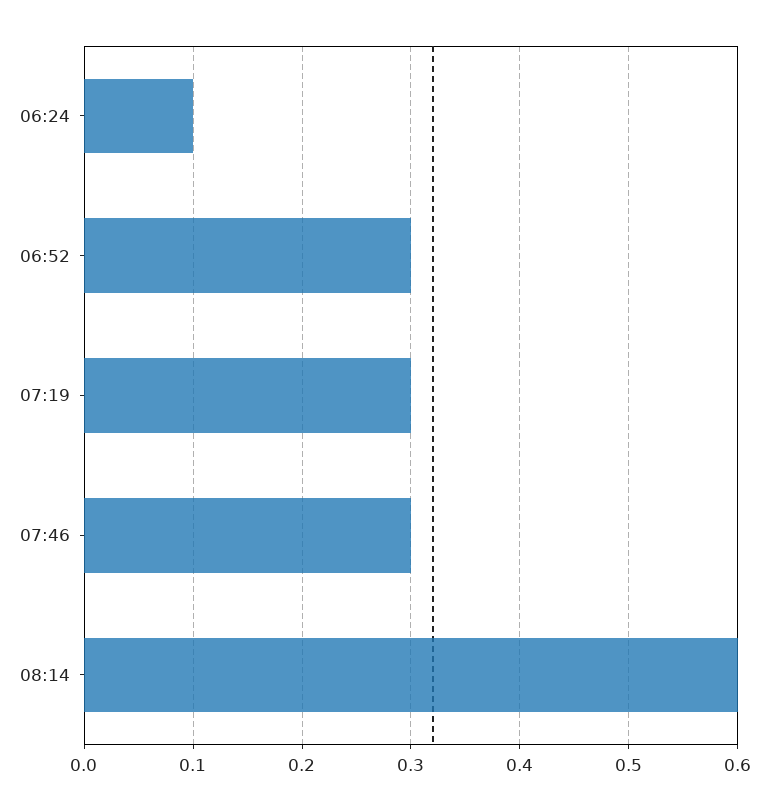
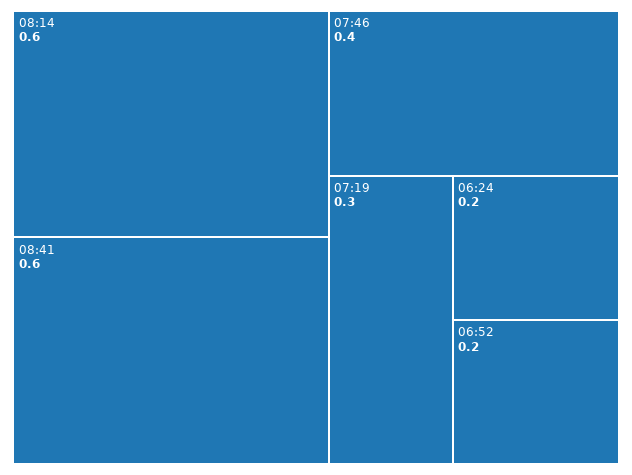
06:24: 0.1 -> 0.2
06:52: 0.3 -> 0.2
07:46: 0.3 -> 0.4
08:41: none -> 0.6

